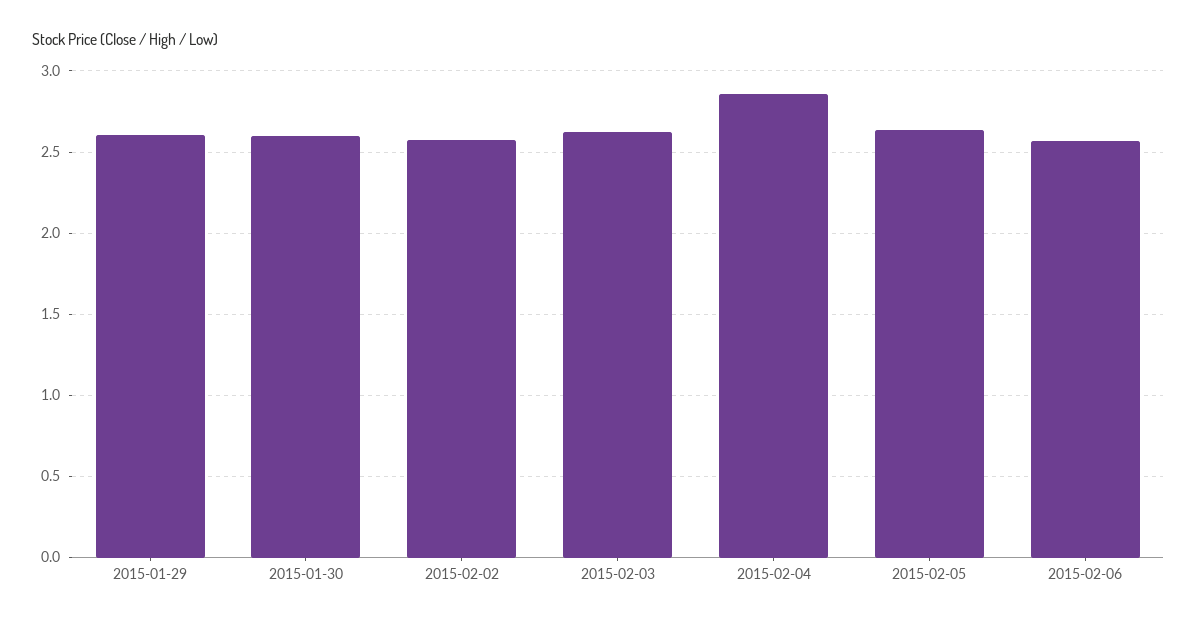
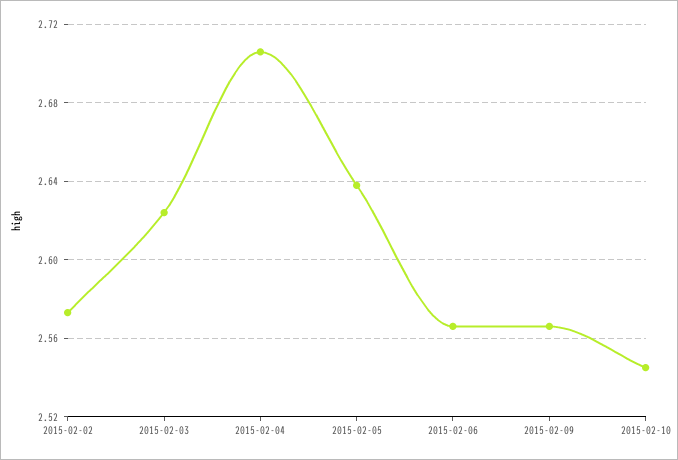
2015-01-29: 2.6 -> none
2015-01-30: 2.6 -> none
2015-02-04: 2.85 -> 2.705
2015-02-09: none -> 2.565
2015-02-10: none -> 2.545

